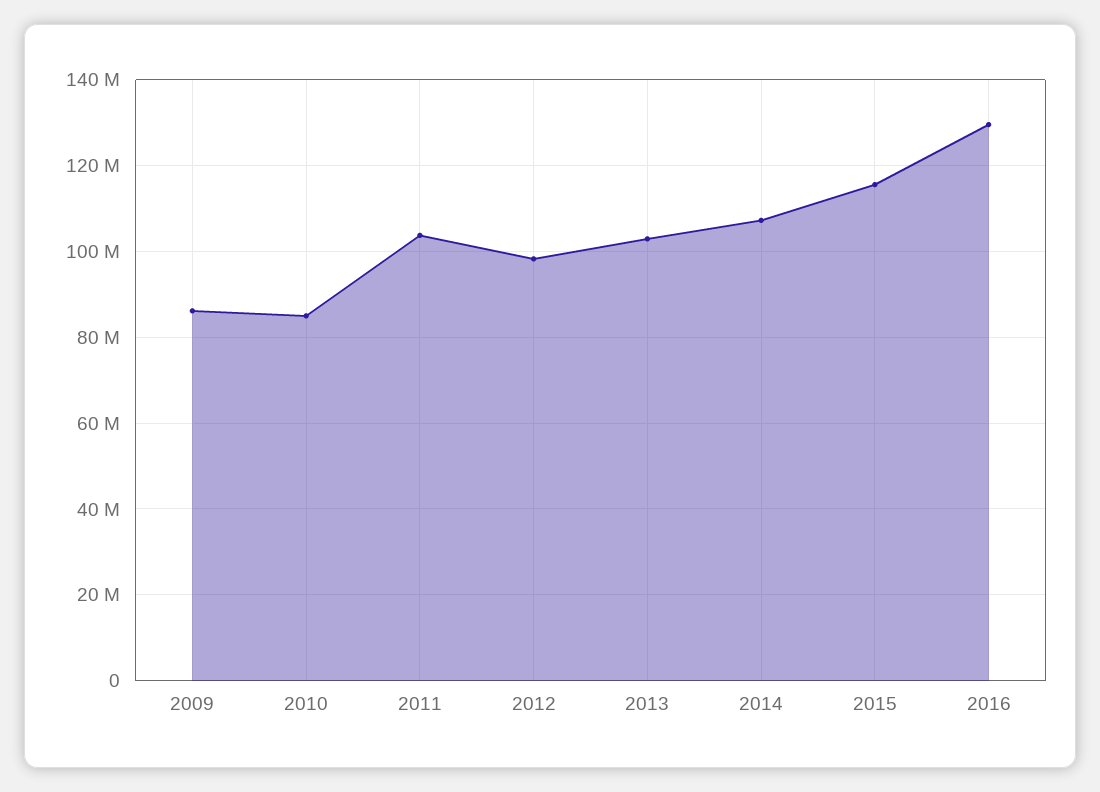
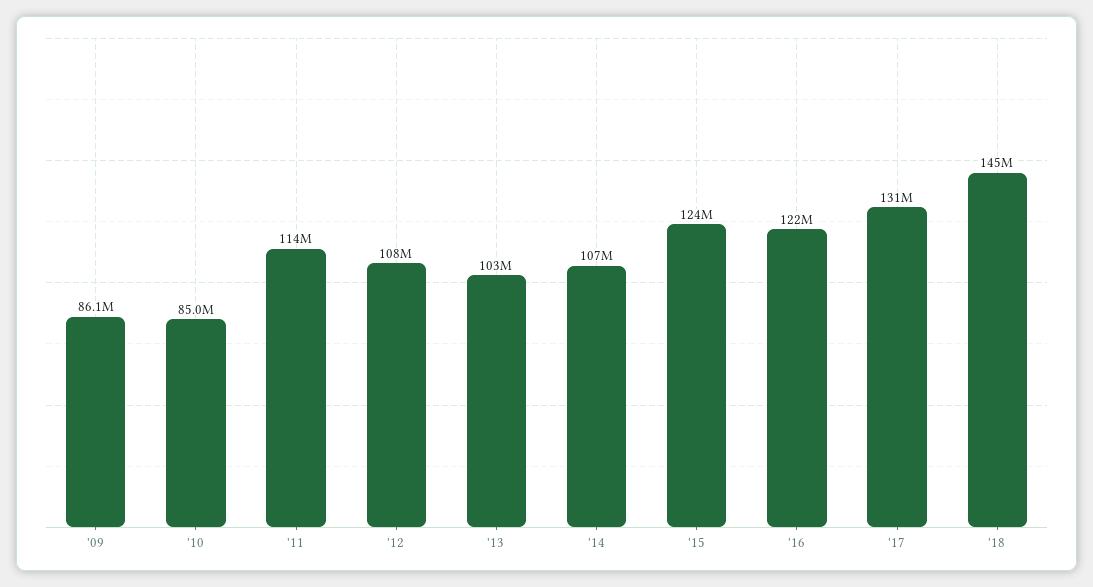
2011: 104000000 -> 114000000
2012: 98000000 -> 108000000
2015: 116000000 -> 124000000
2016: 130000000 -> 122000000
'17: none -> 131000000
'18: none -> 145000000

